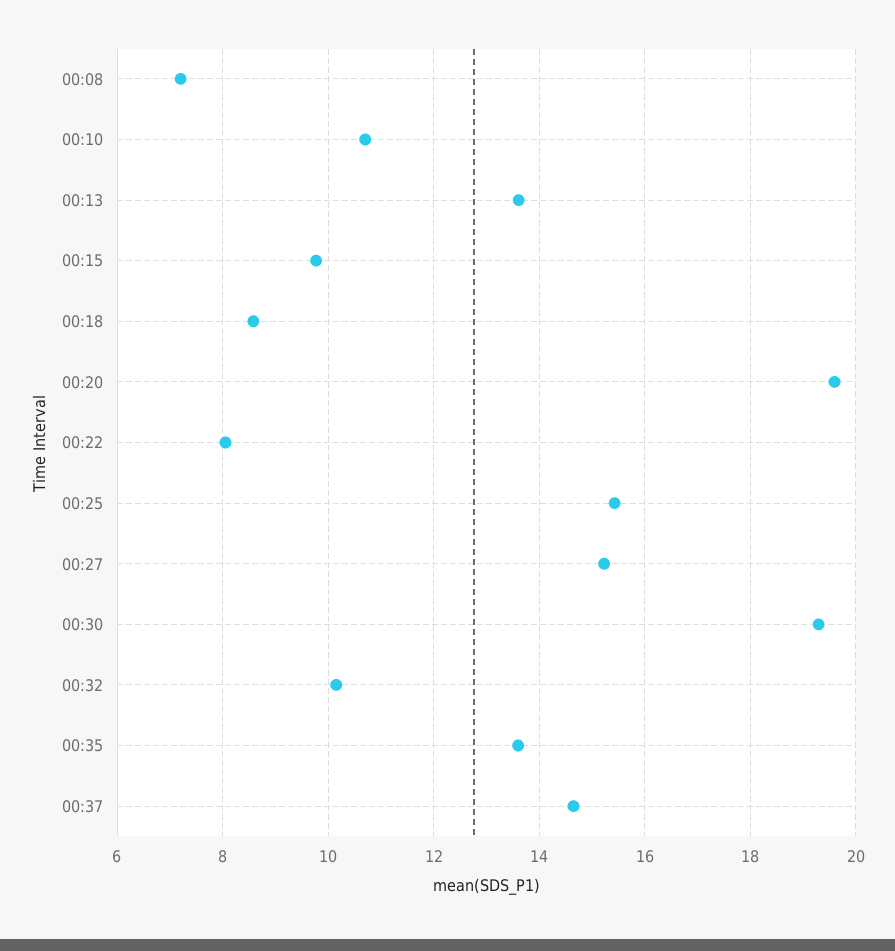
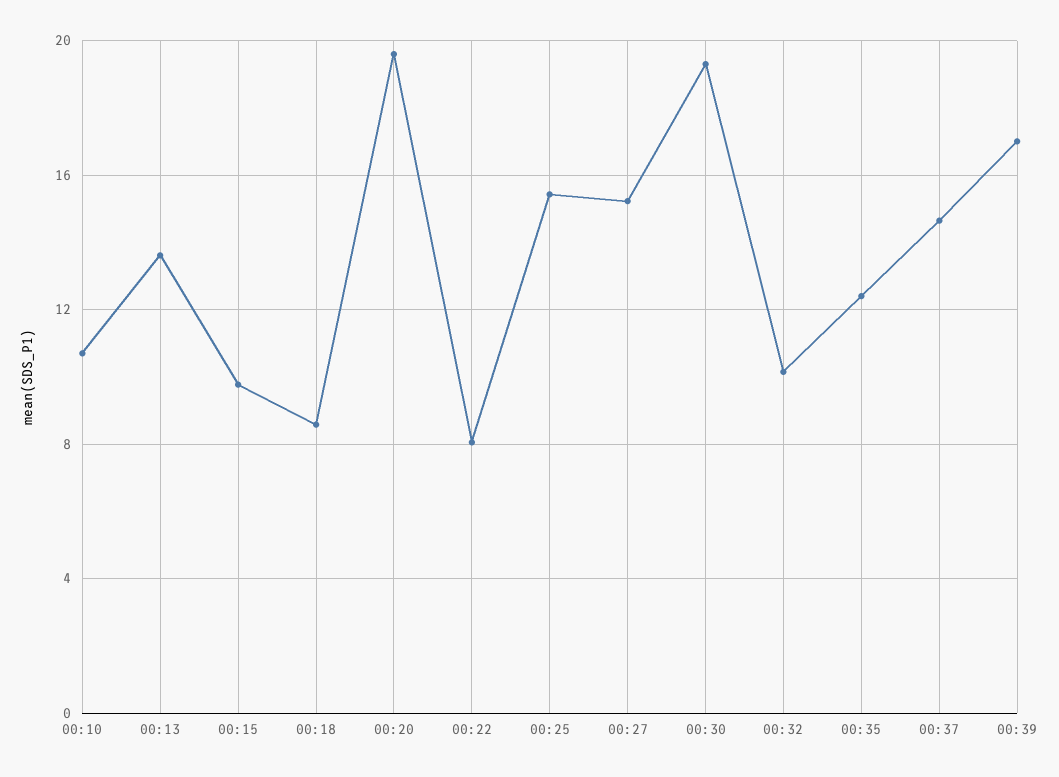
00:08: 7.2 -> none
00:35: 13.6 -> 12.5
00:39: none -> 17

